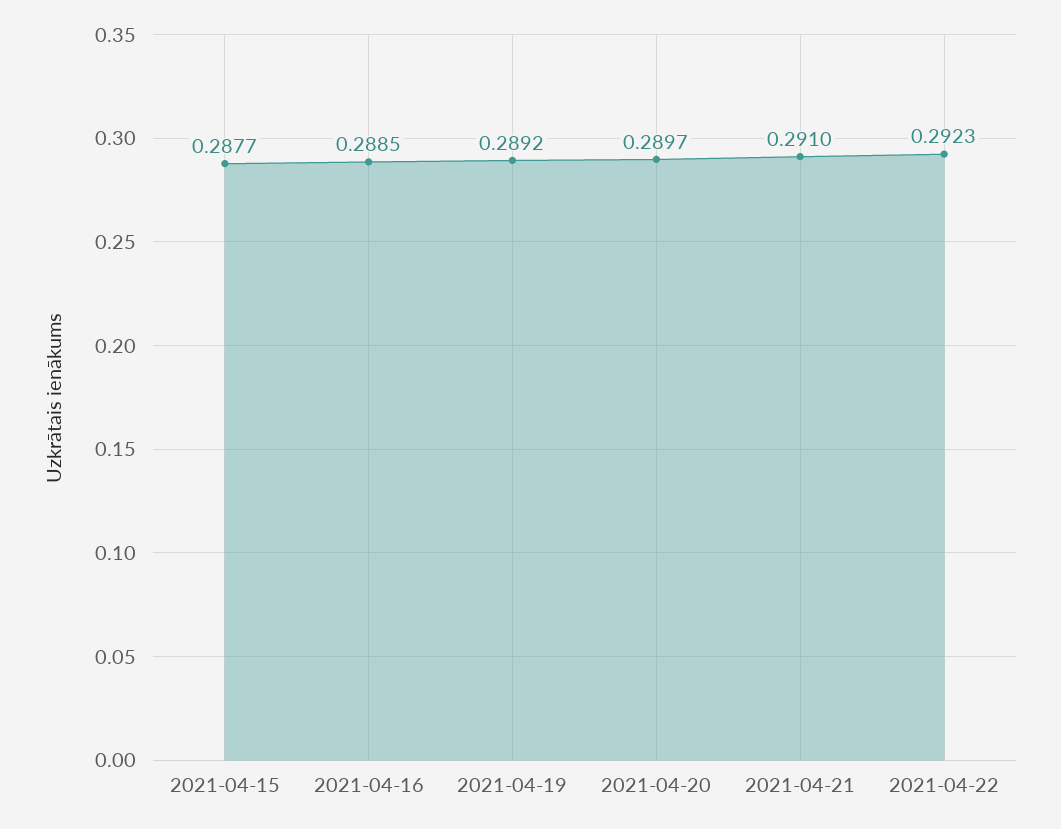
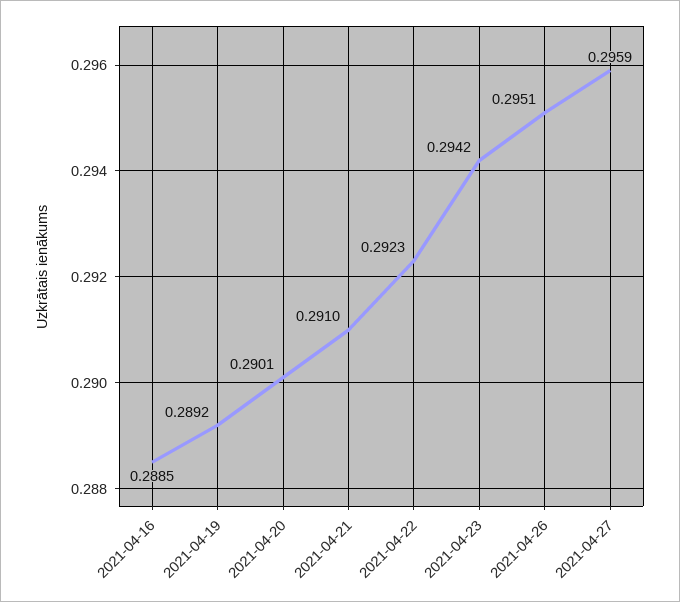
2021-04-15: 0.2877 -> none
2021-04-20: 0.2897 -> 0.2901
2021-04-23: none -> 0.2942
2021-04-26: none -> 0.2951
2021-04-27: none -> 0.2959

